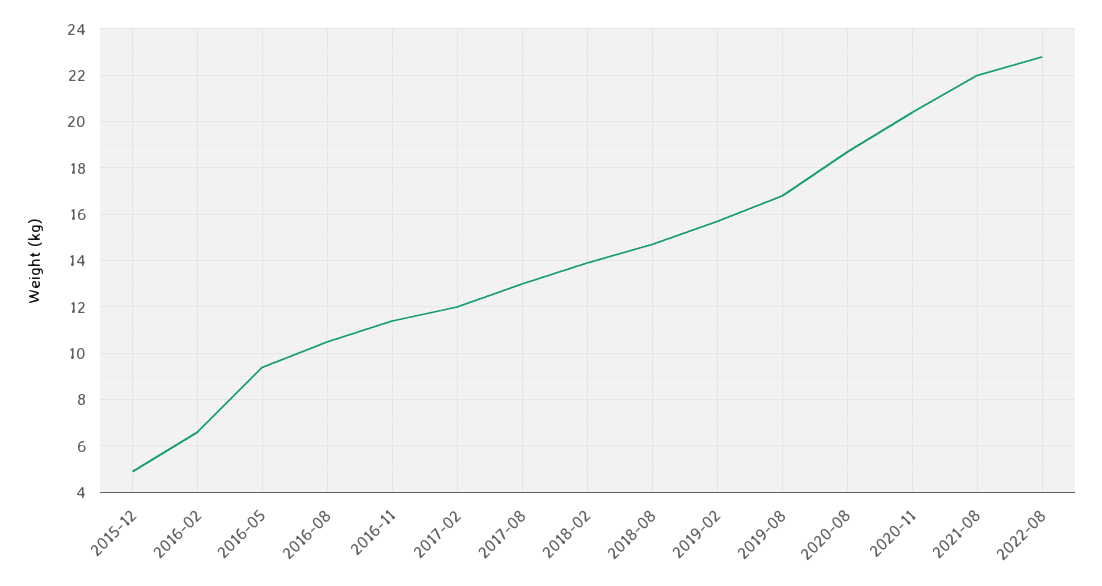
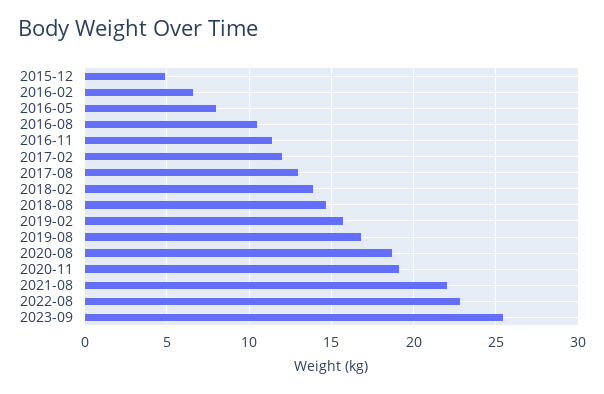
2016-05: 9.5 -> 8
2020-11: 20.5 -> 19
2023-09: none -> 25.5

